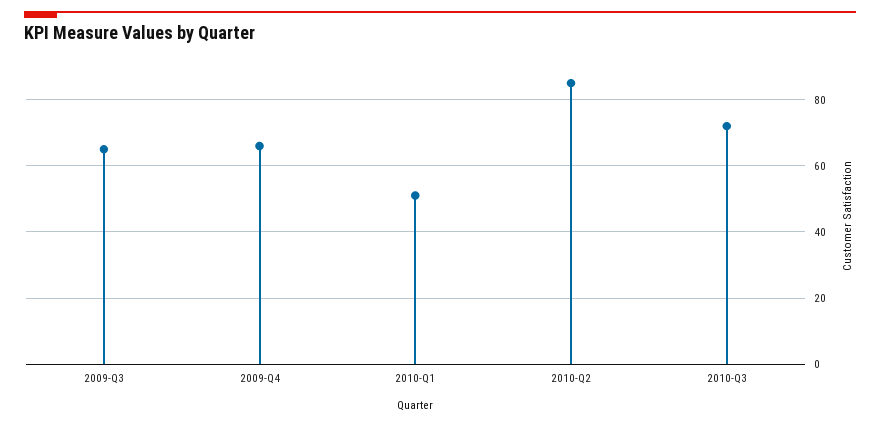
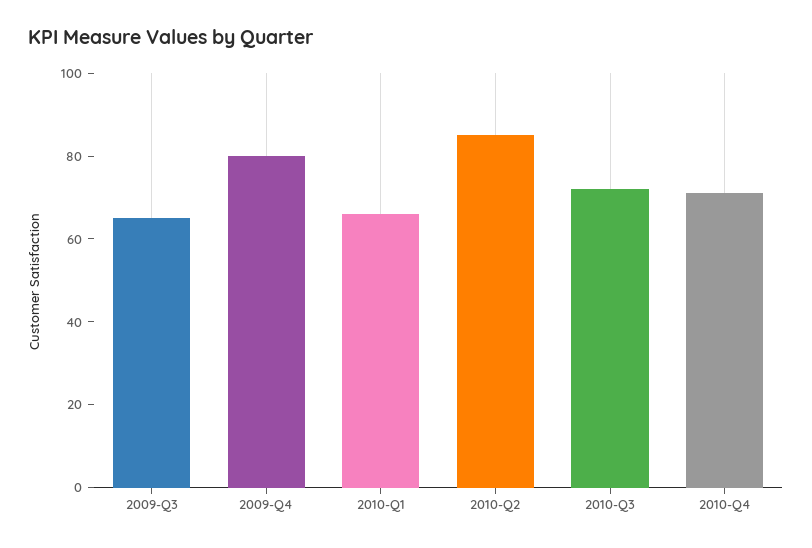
2009-Q4: 65 -> 80
2010-Q1: 50 -> 65
2010-Q4: none -> 70

